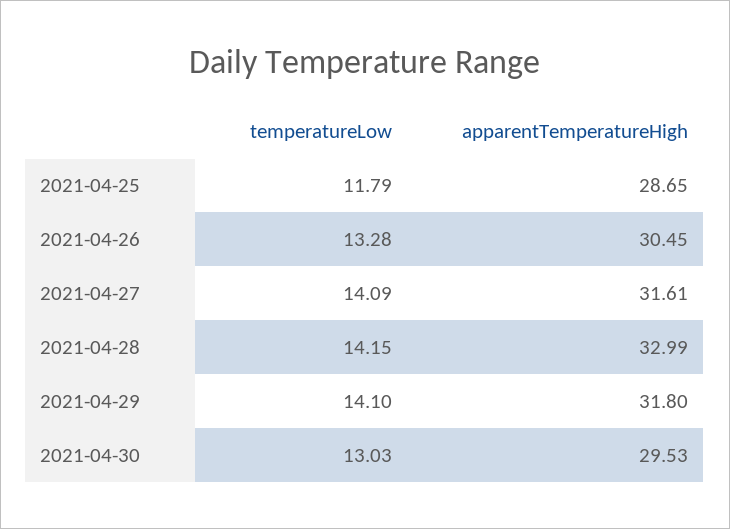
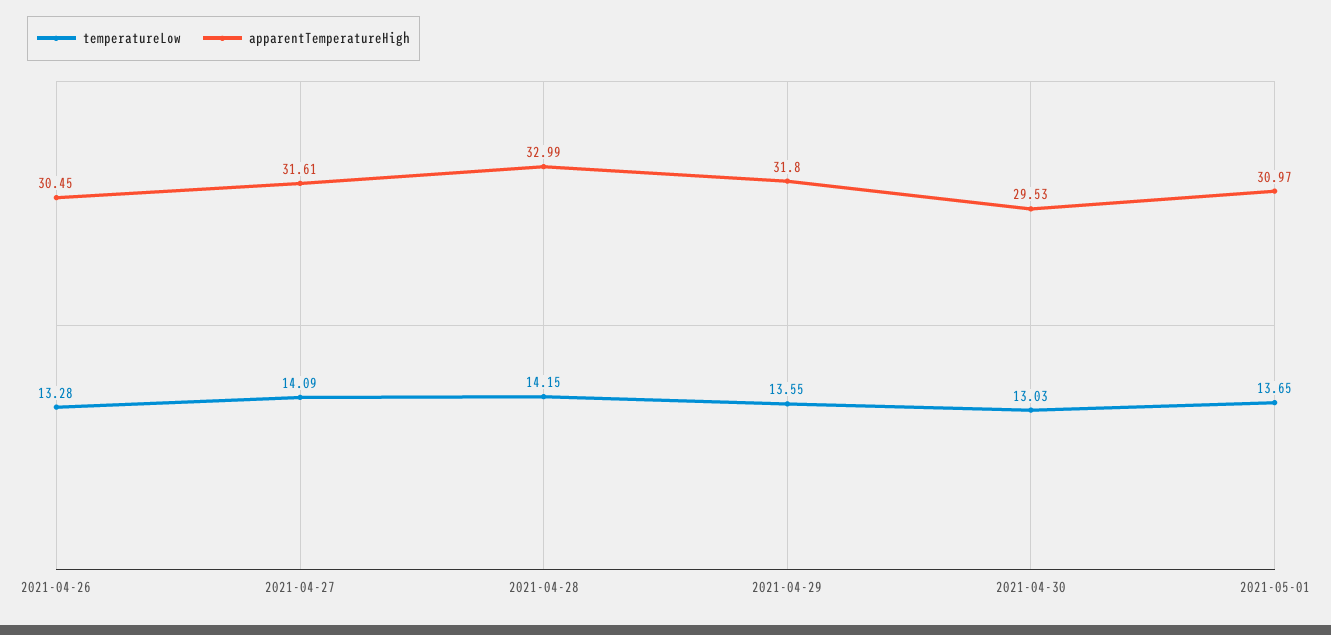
temperatureLow, 2021-04-25: 11.79 -> none
apparentTemperatureHigh, 2021-04-25: 28.65 -> none
temperatureLow, 2021-04-29: 14.1 -> 13.55
temperatureLow, 2021-05-01: none -> 13.65
apparentTemperatureHigh, 2021-05-01: none -> 30.97

